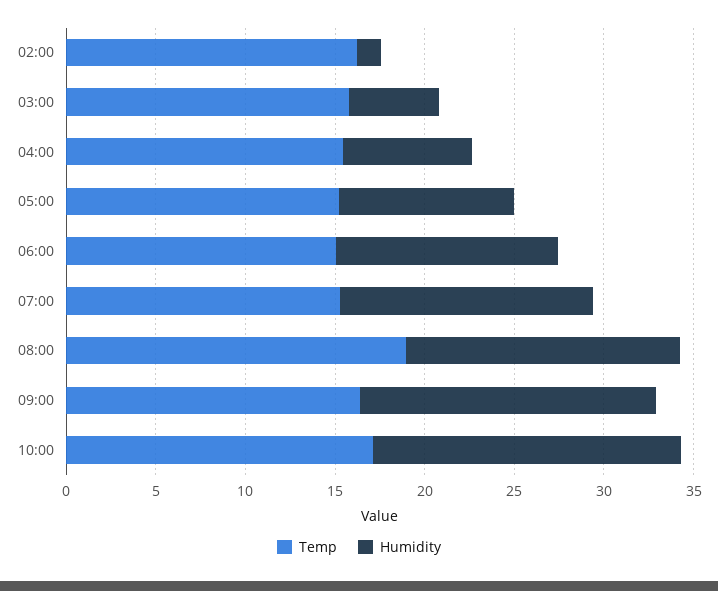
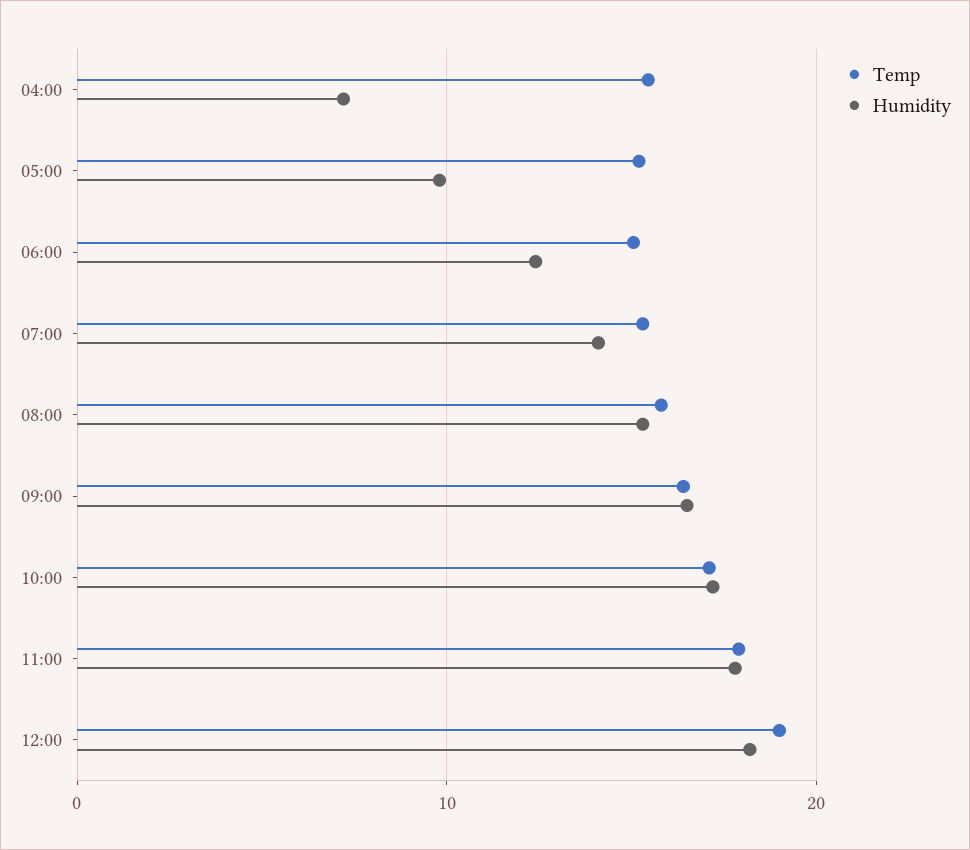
Temp, 02:00: 16 -> none
Humidity, 02:00: 1 -> none
Temp, 03:00: 16 -> none
Humidity, 03:00: 5 -> none
Temp, 08:00: 19 -> 16
Temp, 11:00: none -> 18
Humidity, 11:00: none -> 18
Temp, 12:00: none -> 19
Humidity, 12:00: none -> 18

